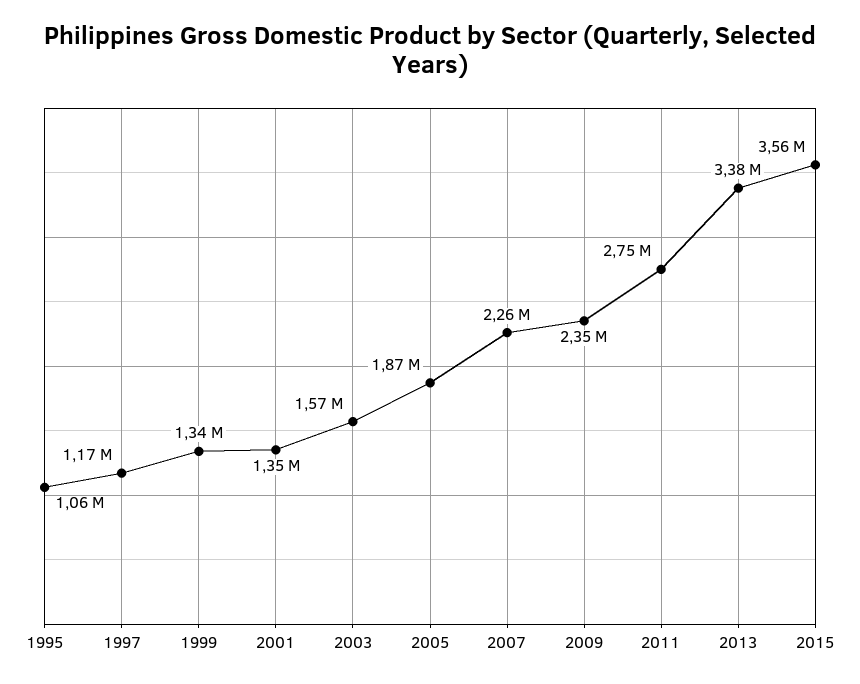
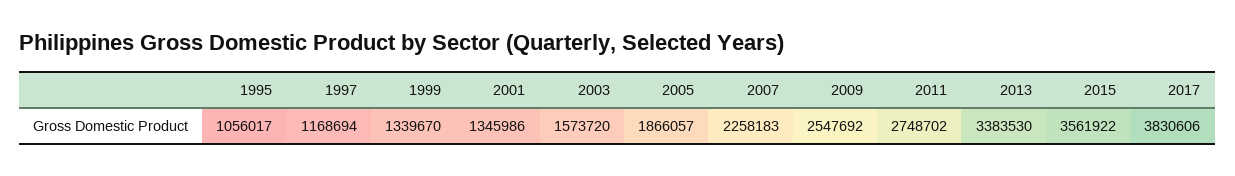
2009: 2350000 -> 2547692
2017: none -> 3830606

